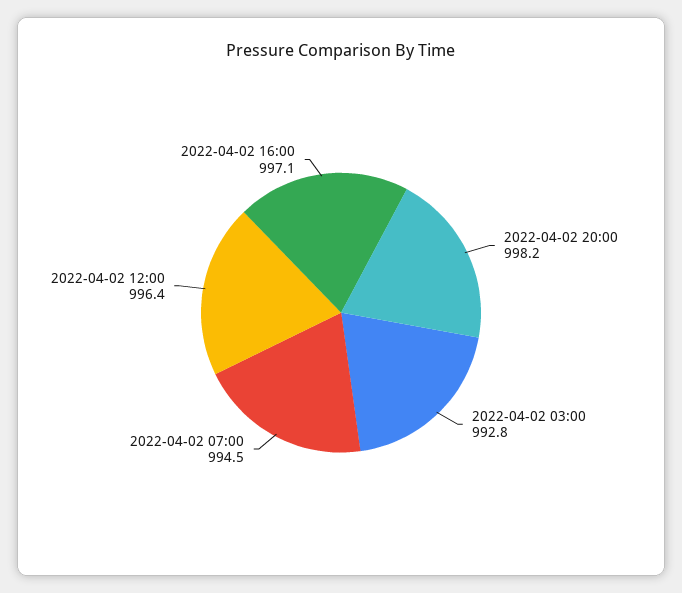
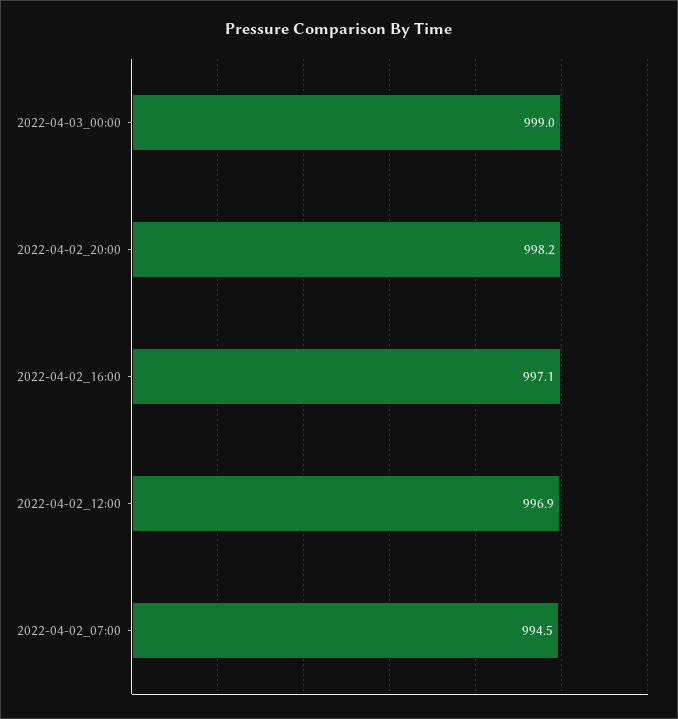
2022-04-02 03:00: 992.8 -> none
2022-04-02 12:00: 996.4 -> 996.9
2022-04-03_00:00: none -> 999

